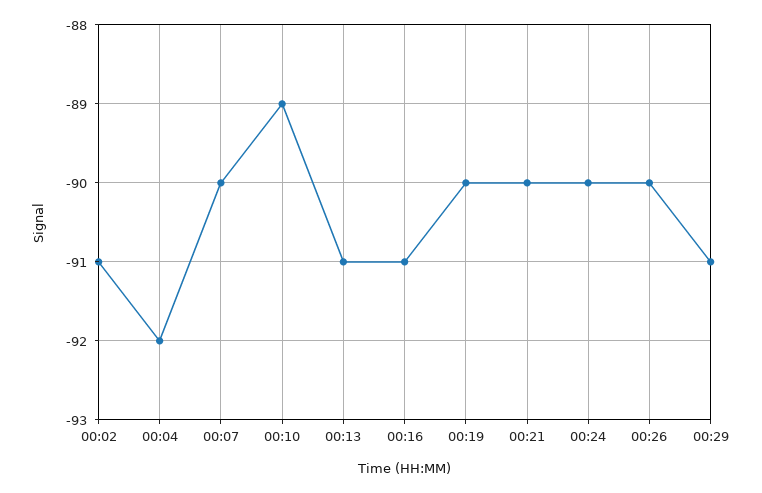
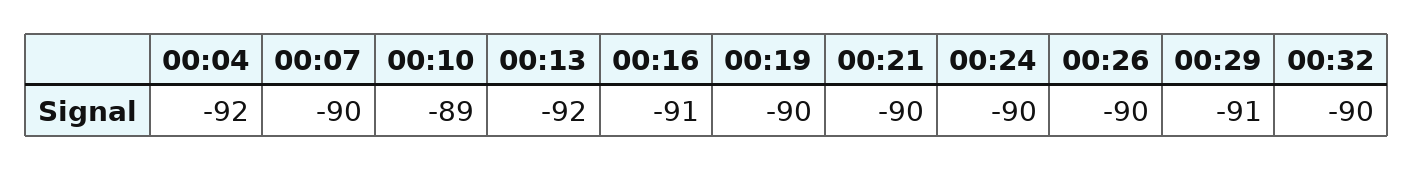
00:02: -91 -> none
00:13: -91 -> -92
00:32: none -> -90

